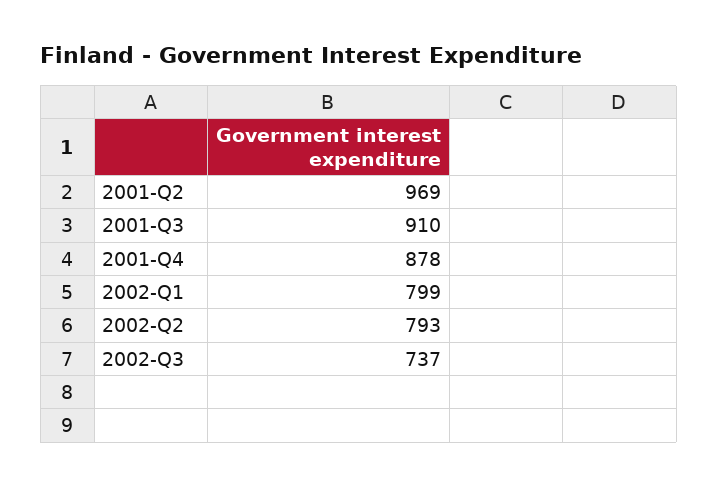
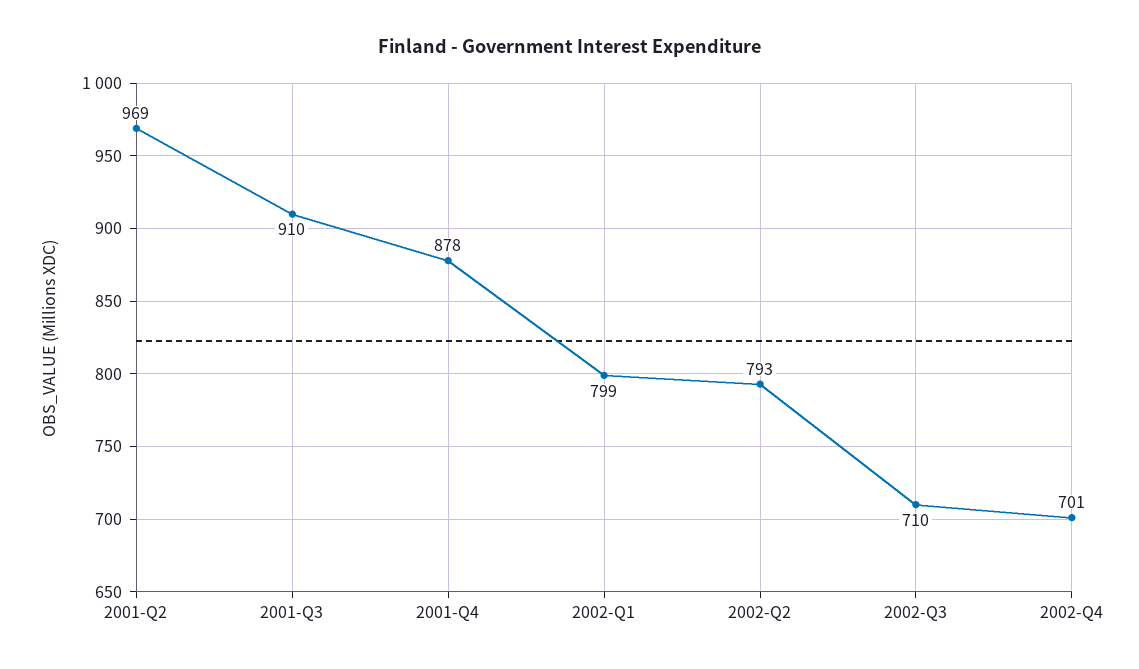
2002-Q3: 737 -> 710
2002-Q4: none -> 701

